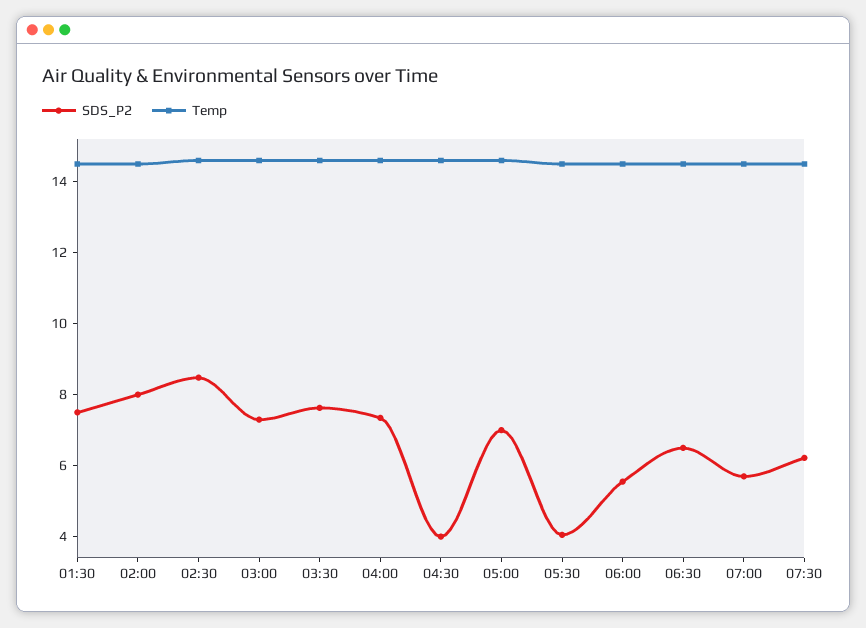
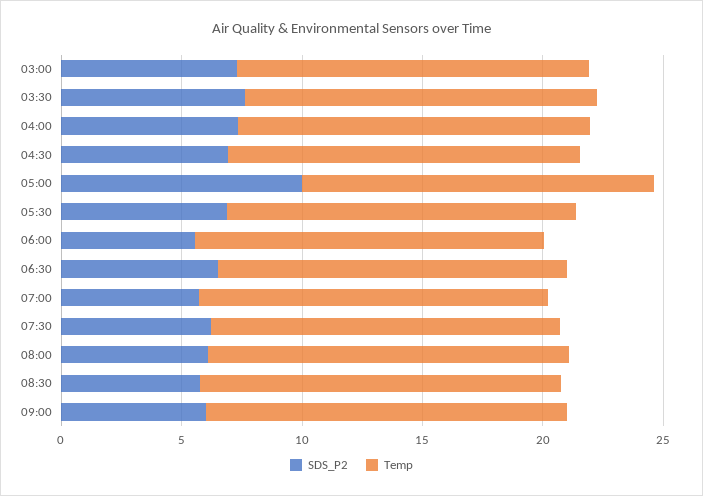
SDS_P2, 01:30: 7.5 -> none
Temp, 01:30: 14.5 -> none
SDS_P2, 02:00: 8 -> none
Temp, 02:00: 14.5 -> none
SDS_P2, 02:30: 8.5 -> none
Temp, 02:30: 14.5 -> none
SDS_P2, 04:30: 4 -> 7
SDS_P2, 05:00: 7 -> 10
SDS_P2, 05:30: 4 -> 7
SDS_P2, 08:00: none -> 6
Temp, 08:00: none -> 15
SDS_P2, 08:30: none -> 6
Temp, 08:30: none -> 15
SDS_P2, 09:00: none -> 6
Temp, 09:00: none -> 15

